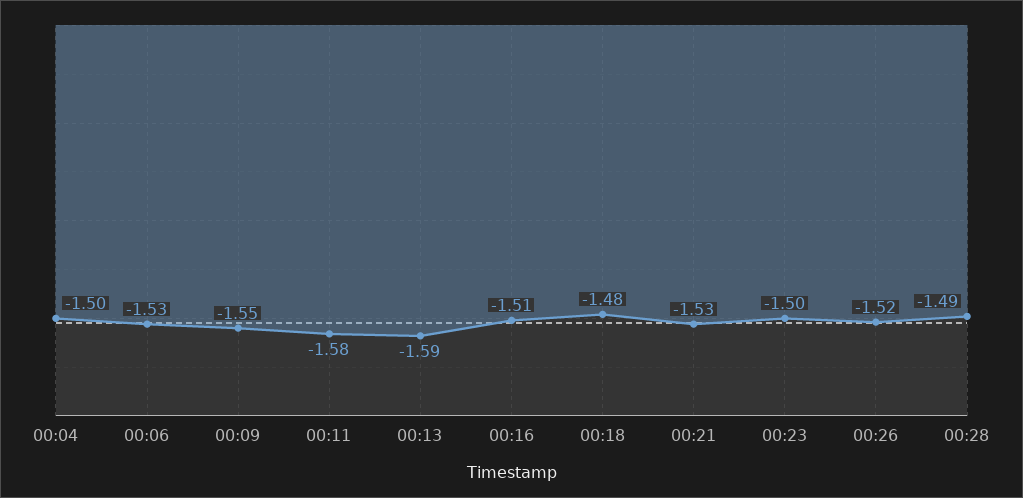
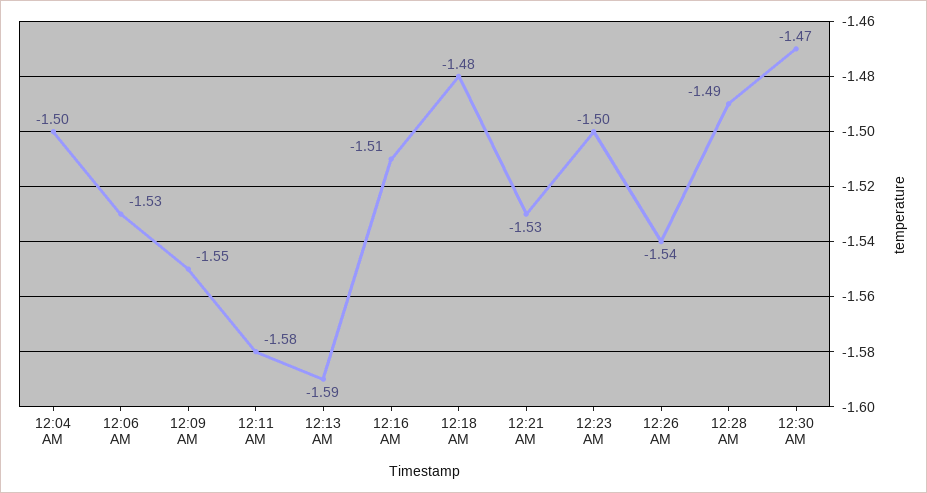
00:26: -1.52 -> -1.54
12:30 AM: none -> -1.47

